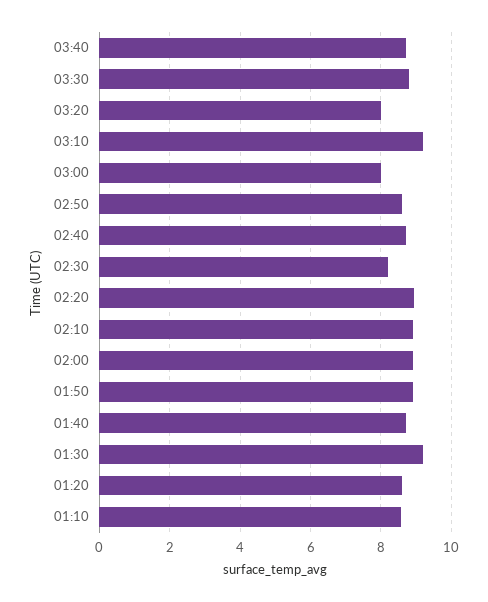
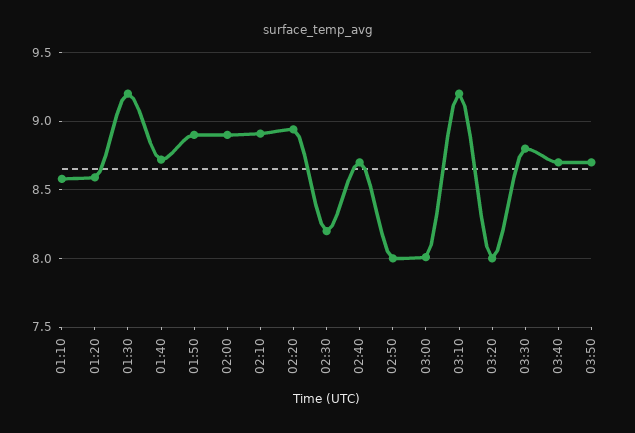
02:50: 8.6 -> 8
03:50: none -> 8.7

